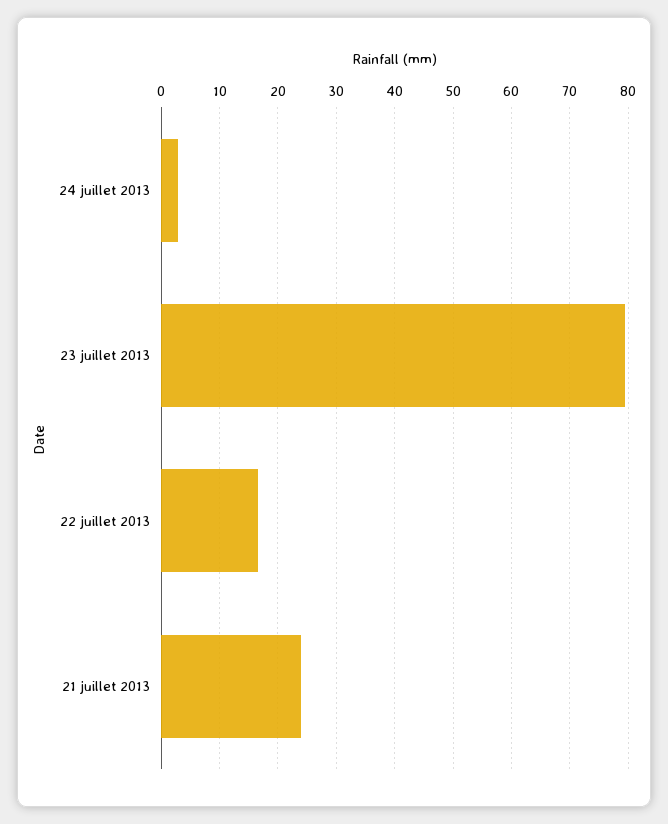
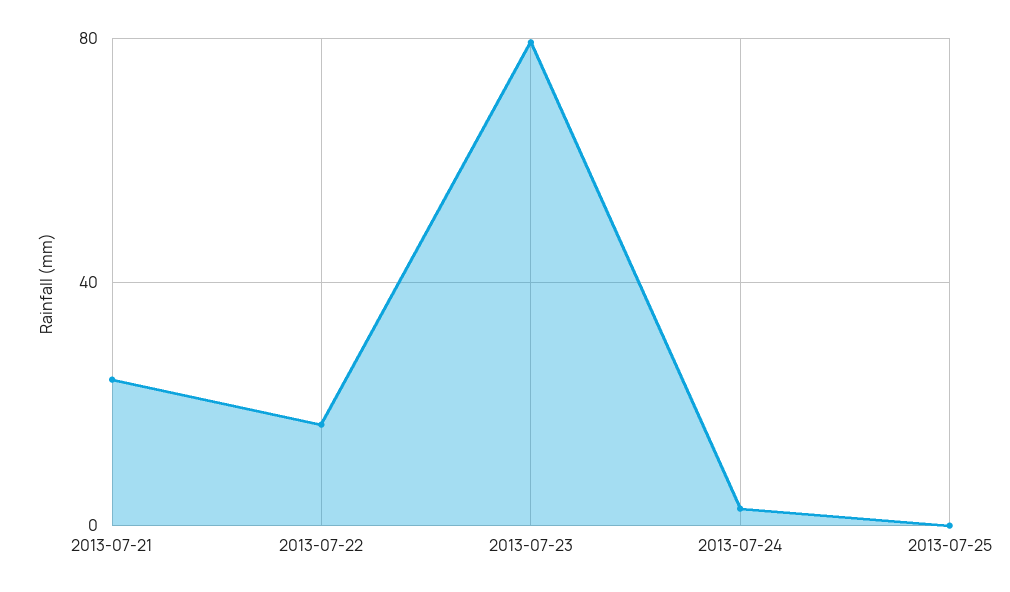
2013-07-25: none -> 0

